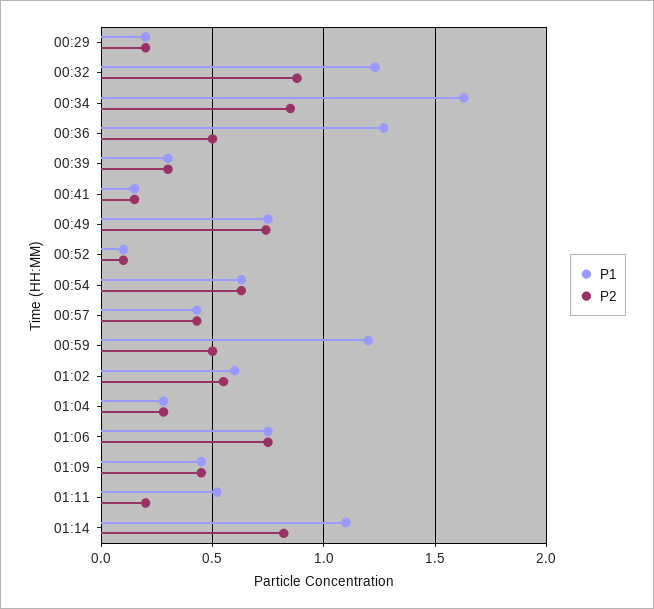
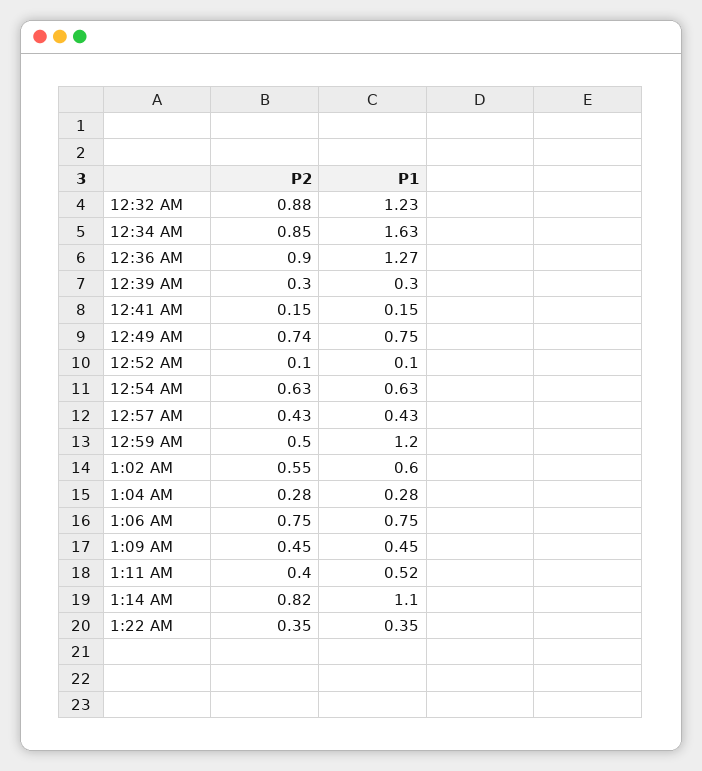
P1, 00:29: 0.2 -> none
P2, 00:29: 0.2 -> none
P2, 00:36: 0.5 -> 0.9
P2, 01:11: 0.2 -> 0.4
P2, 1:22 AM: none -> 0.35
P1, 1:22 AM: none -> 0.35

